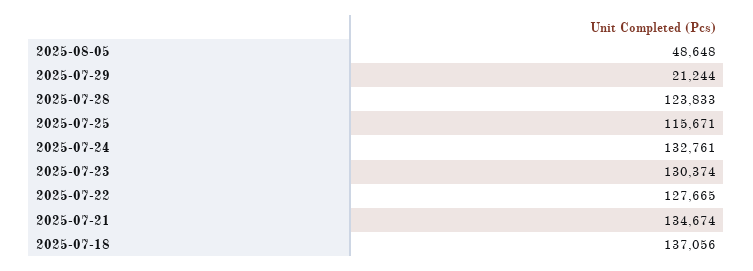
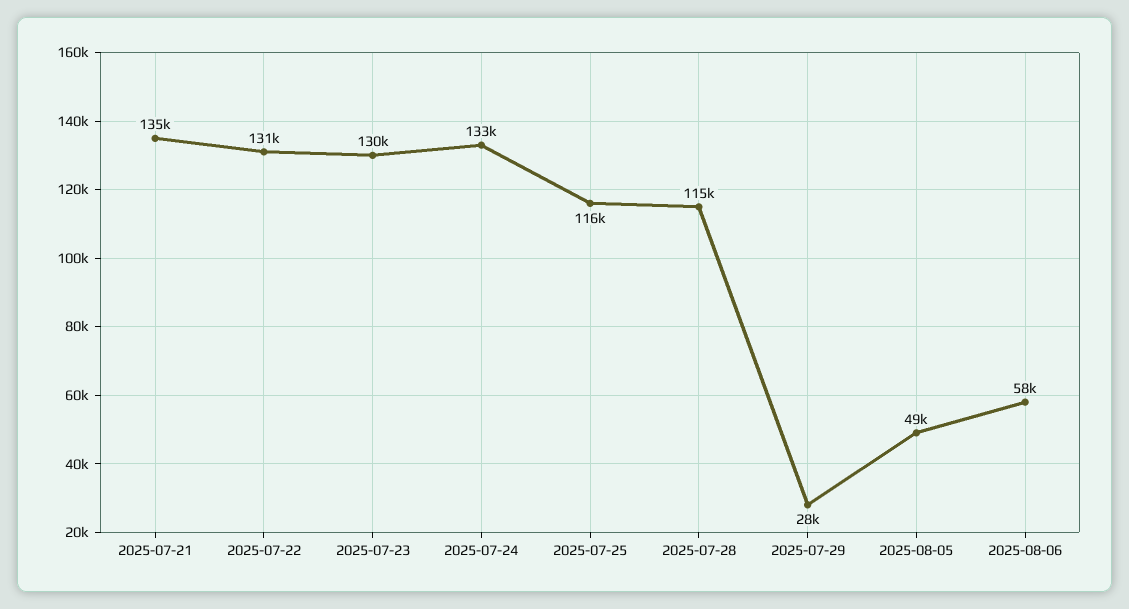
2025-07-29: 21244 -> 28000
2025-07-28: 123833 -> 115000
2025-07-22: 127665 -> 131000
2025-07-18: 137056 -> none
2025-08-06: none -> 58000

